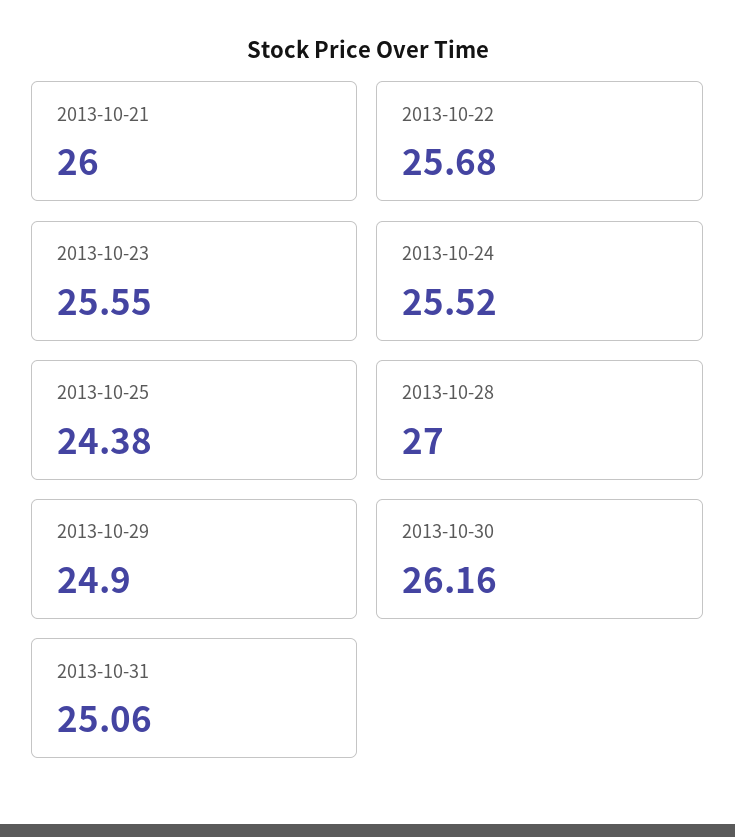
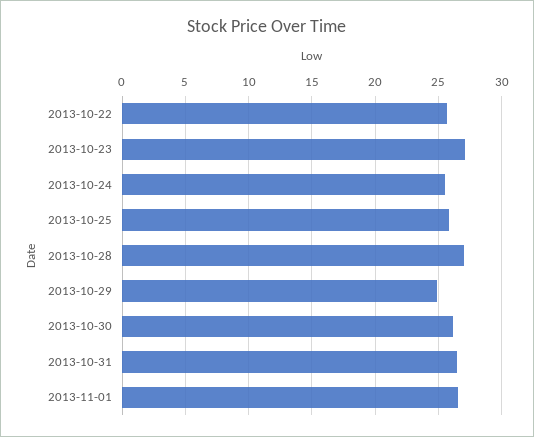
2013-10-21: 26 -> none
2013-10-23: 25.55 -> 27
2013-10-25: 24.38 -> 26
2013-10-31: 25.06 -> 26.5
2013-11-01: none -> 26.5

